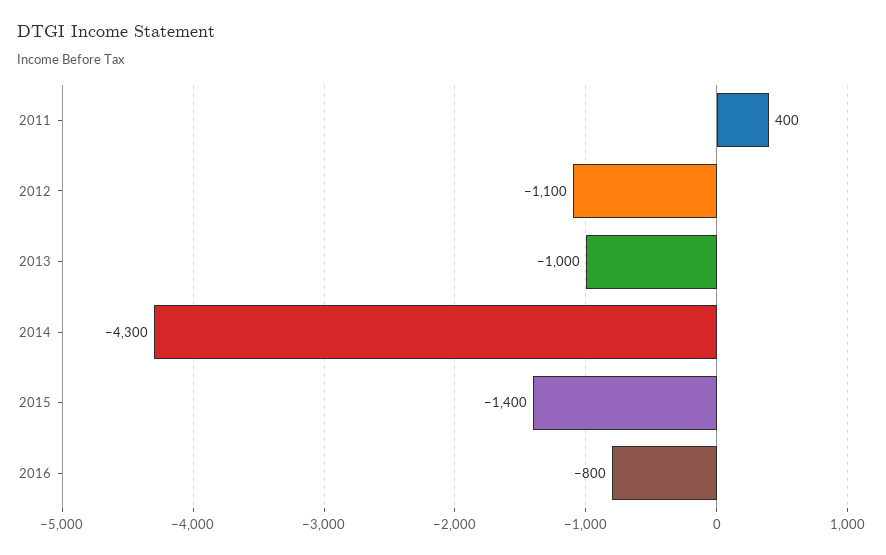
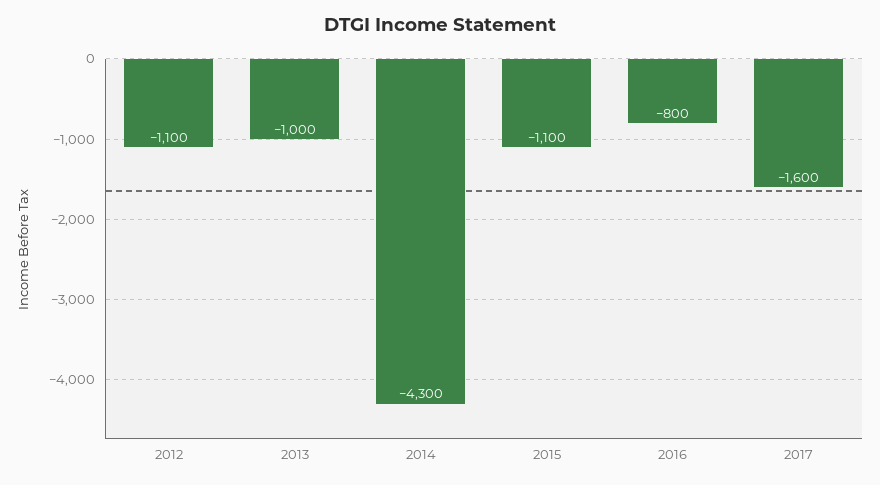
2011: 400 -> none
2015: -1400 -> -1100
2017: none -> -1600

